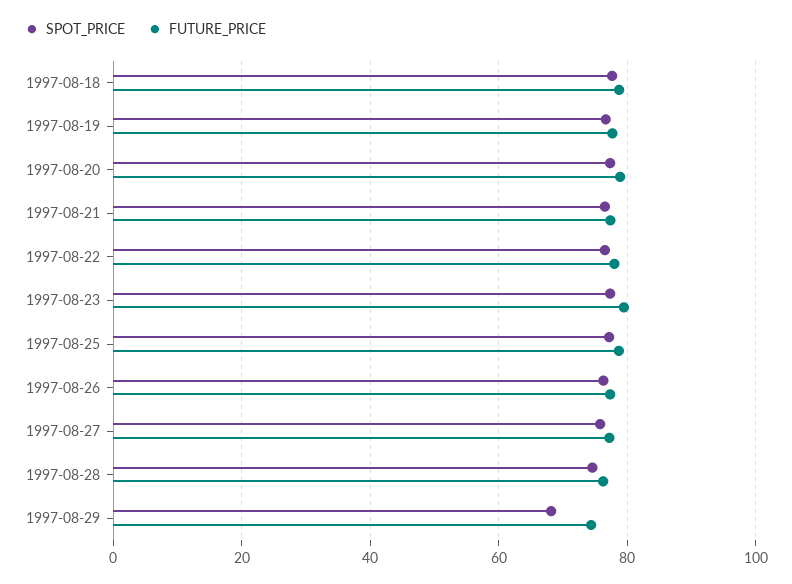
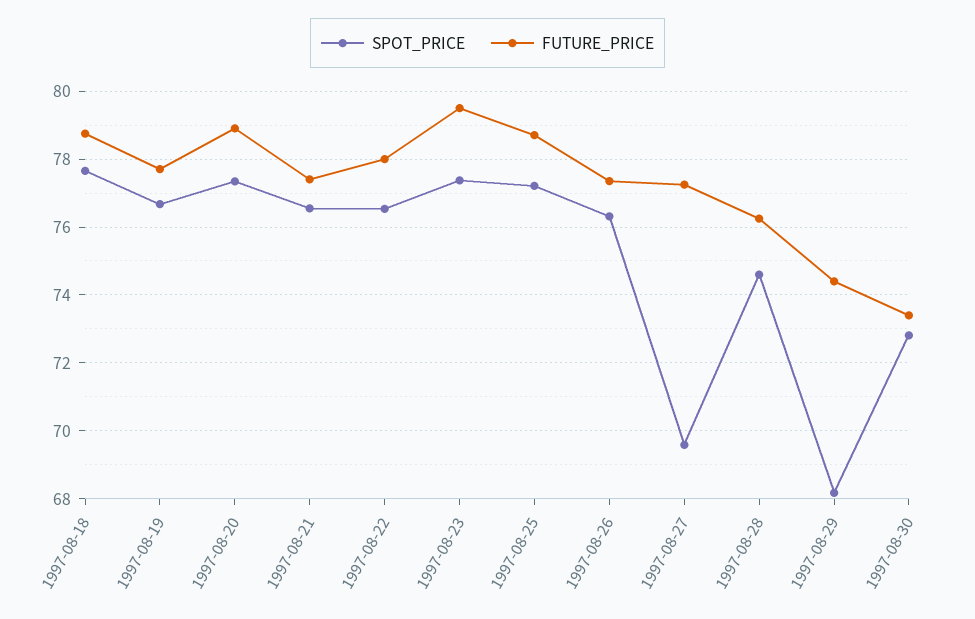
SPOT_PRICE, 1997-08-27: 76 -> 69.6
SPOT_PRICE, 1997-08-30: none -> 72.8
FUTURE_PRICE, 1997-08-30: none -> 73.4

